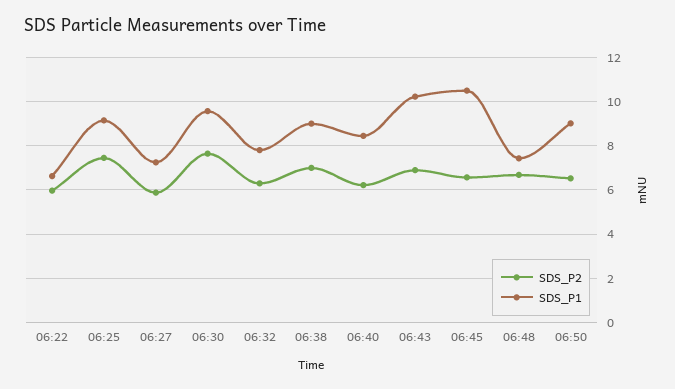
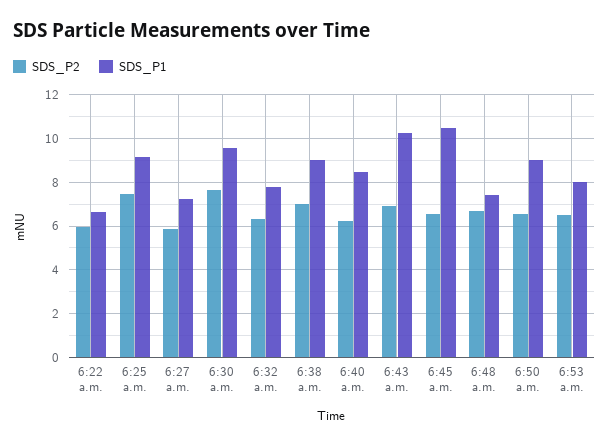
SDS_P2, 6:53 a.m.: none -> 6.5
SDS_P1, 6:53 a.m.: none -> 8

